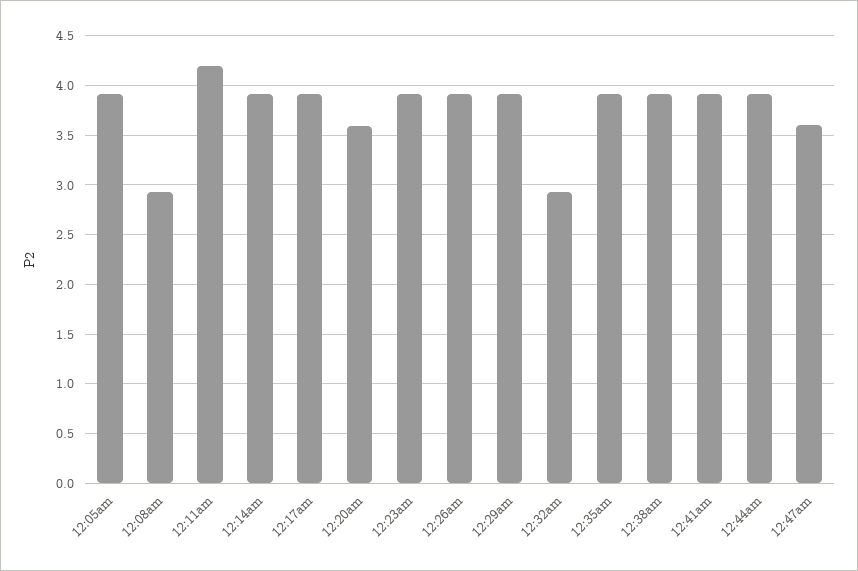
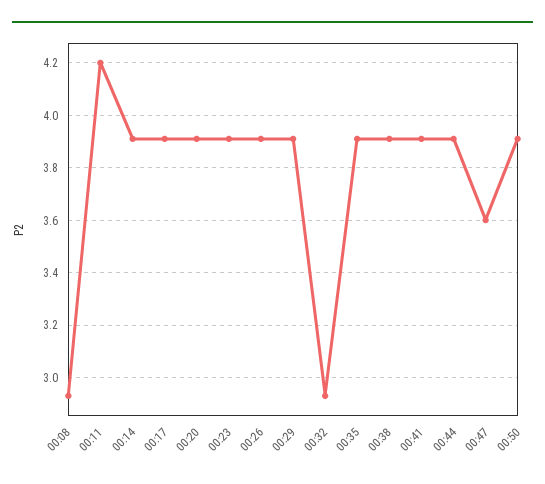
12:05am: 3.9 -> none
12:20am: 3.6 -> 3.9
00:50: none -> 3.9

